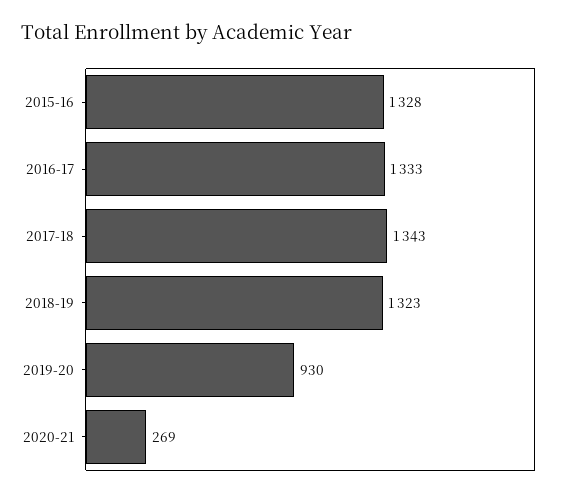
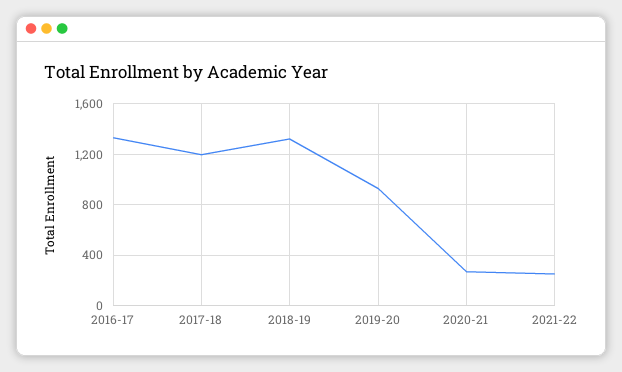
2015-16: 1328 -> none
2017-18: 1343 -> 1200
2021-22: none -> 250

